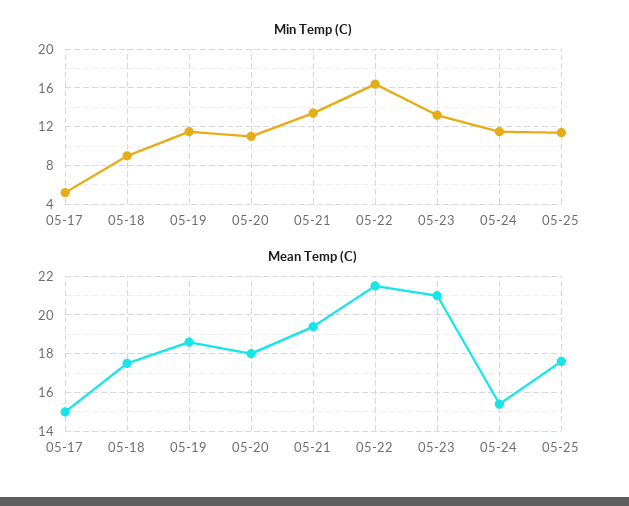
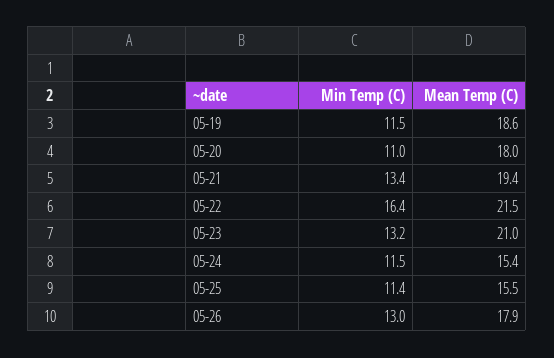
Min Temp (C), 05-17: 5 -> none
Min Temp (C), 05-18: 9 -> none
Mean Temp (C), 05-17: 15 -> none
Mean Temp (C), 05-18: 17.5 -> none
Mean Temp (C), 05-25: 17.5 -> 15.5
Min Temp (C), 05-26: none -> 13
Mean Temp (C), 05-26: none -> 17.9

